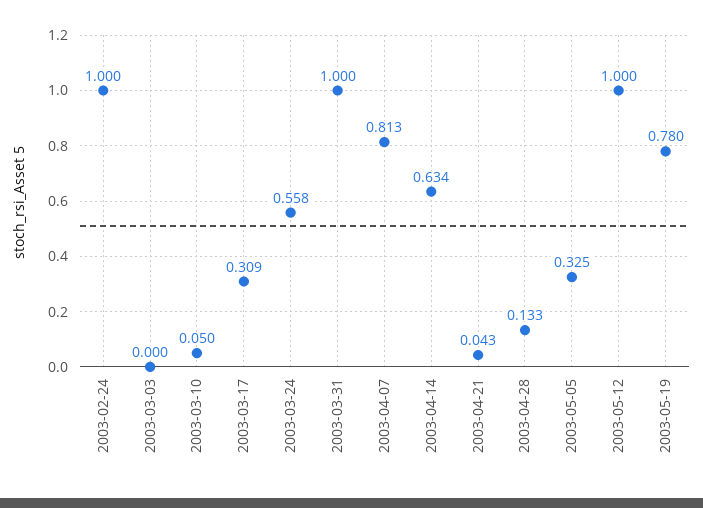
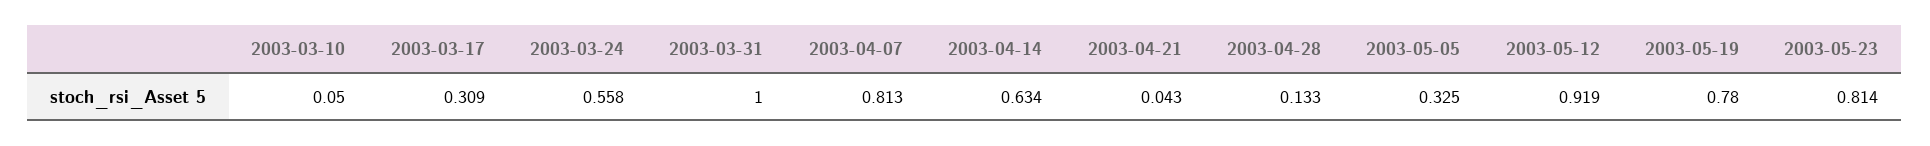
2003-02-24: 1 -> none
2003-03-03: 0 -> none
2003-05-12: 1 -> 0.919
2003-05-23: none -> 0.814

